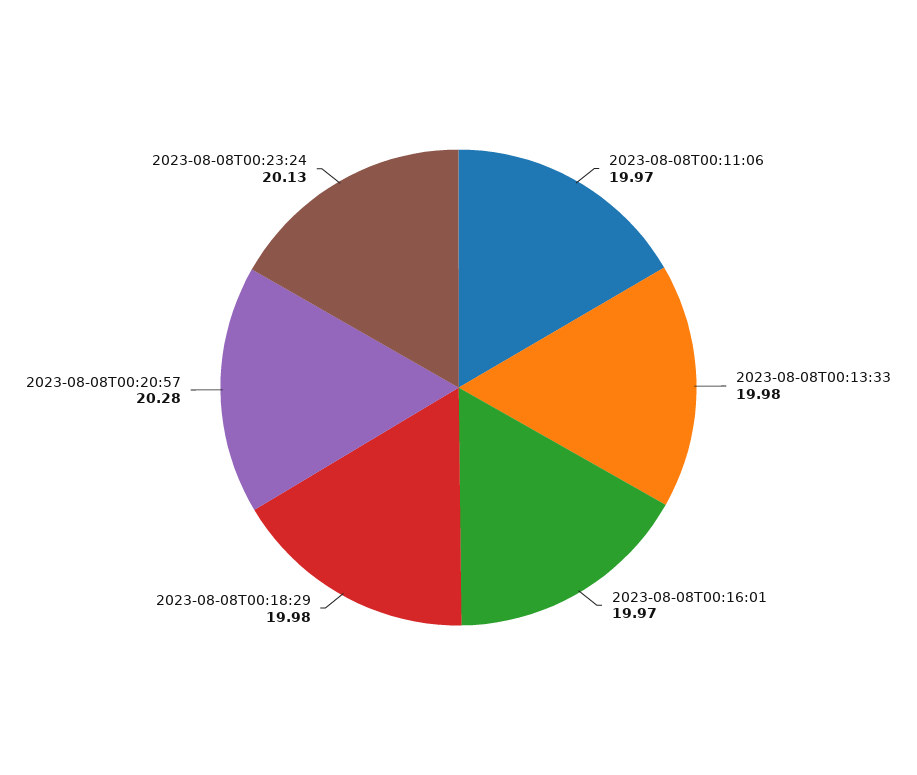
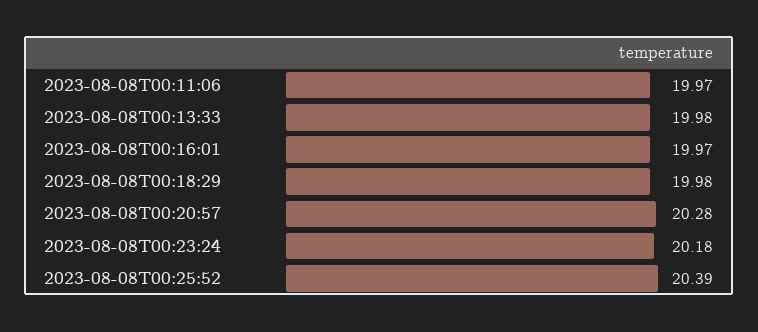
2023-08-08T00:23:24: 20.13 -> 20.18
2023-08-08T00:25:52: none -> 20.39

